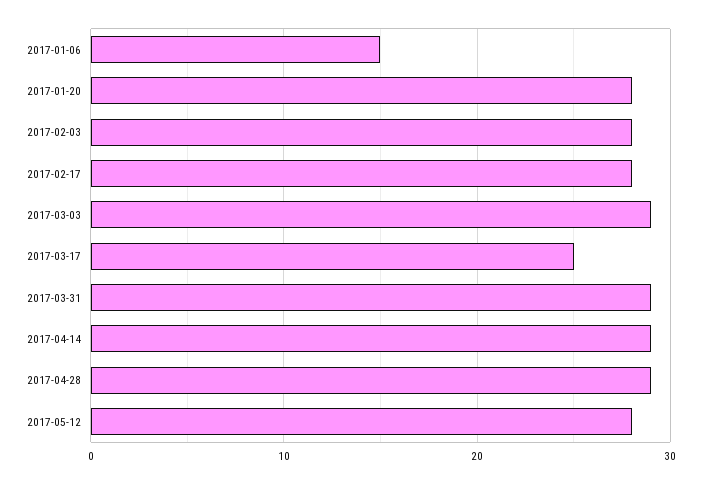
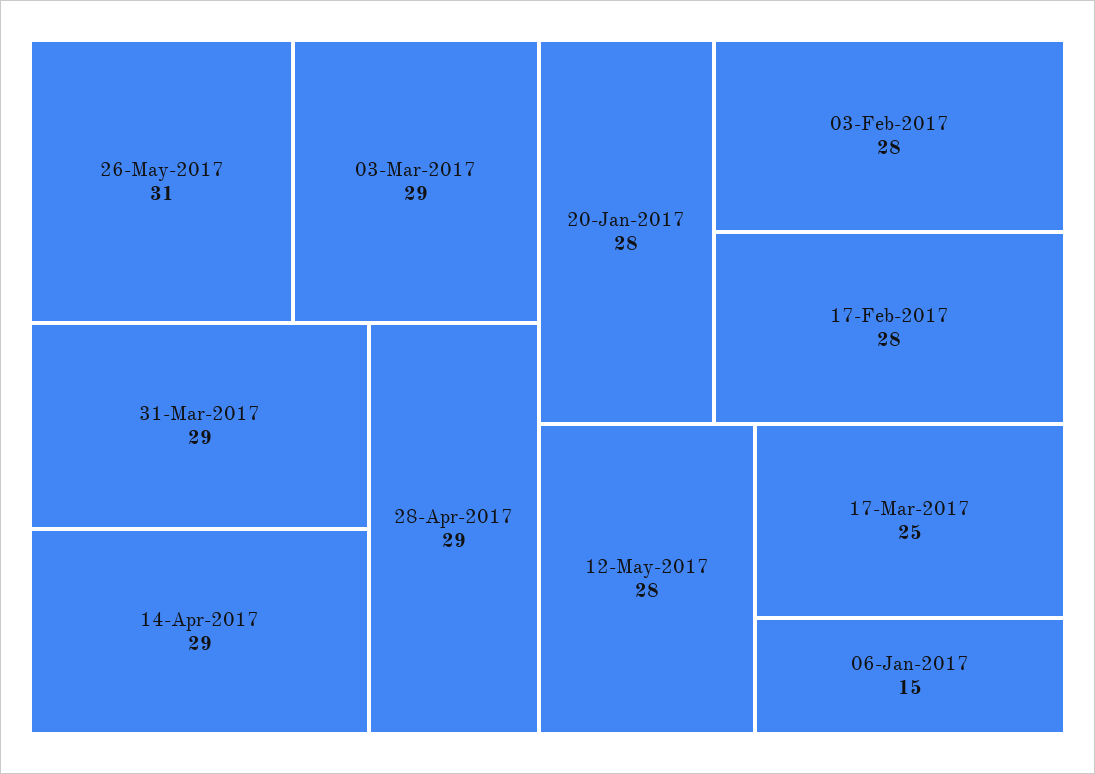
26-May-2017: none -> 31

